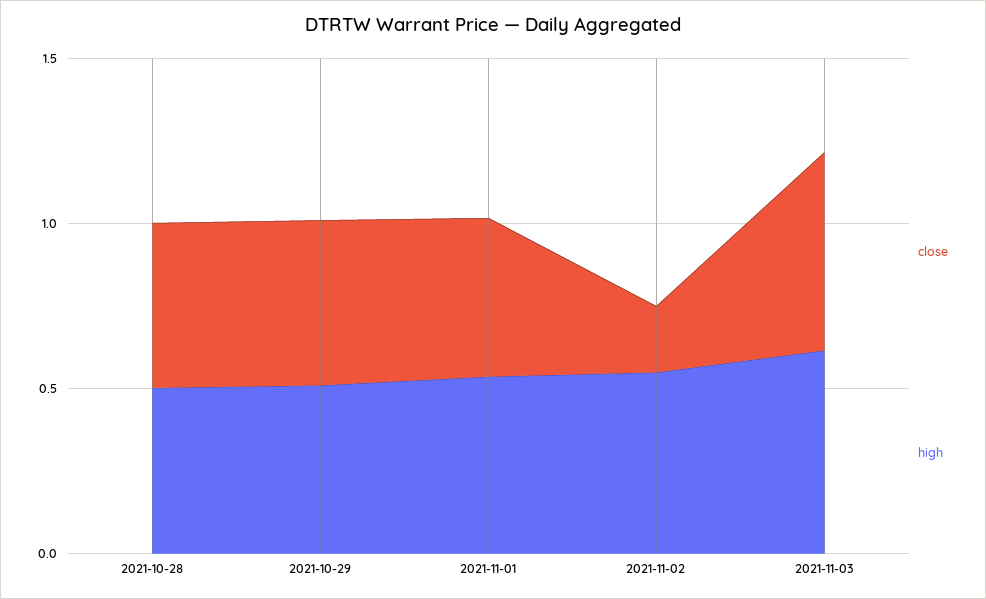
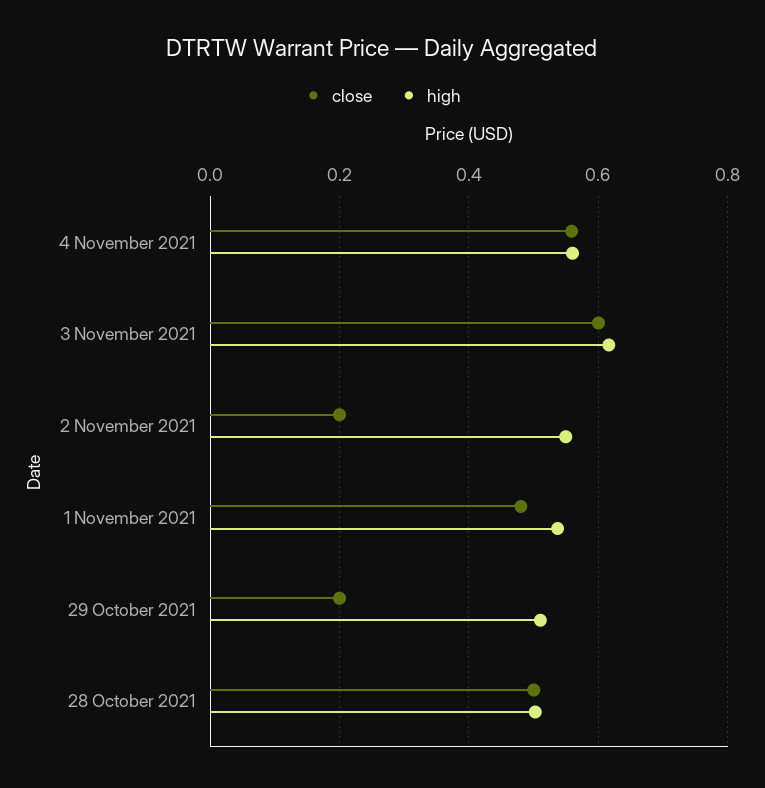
close, 2021-10-29: 0.5 -> 0.2
close, 4 November 2021: none -> 0.56
high, 4 November 2021: none -> 0.56

